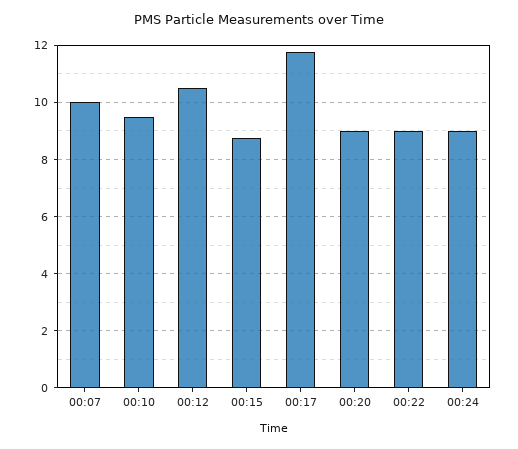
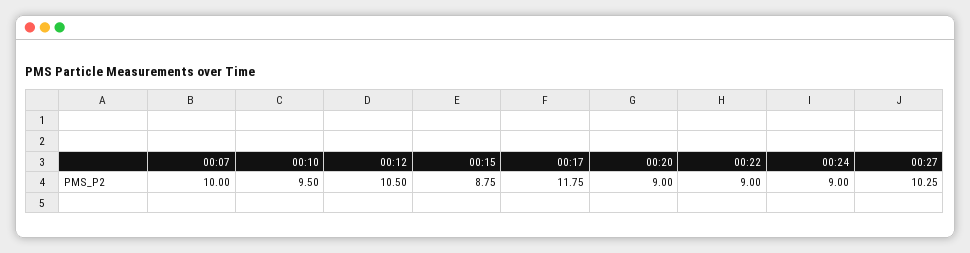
00:27: none -> 10.25

